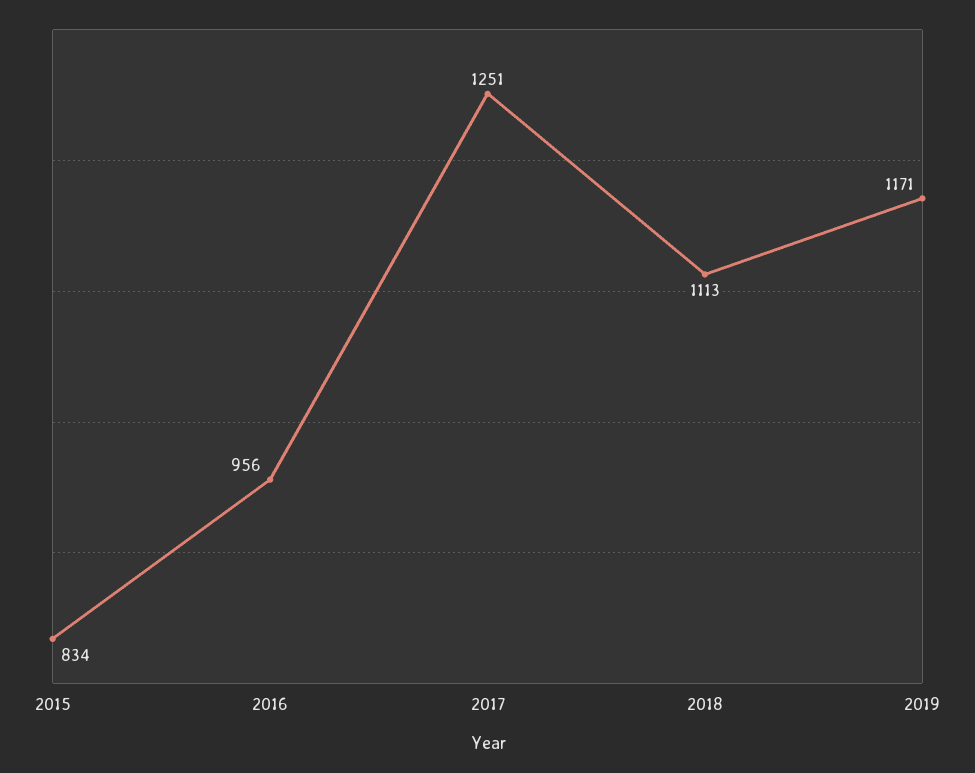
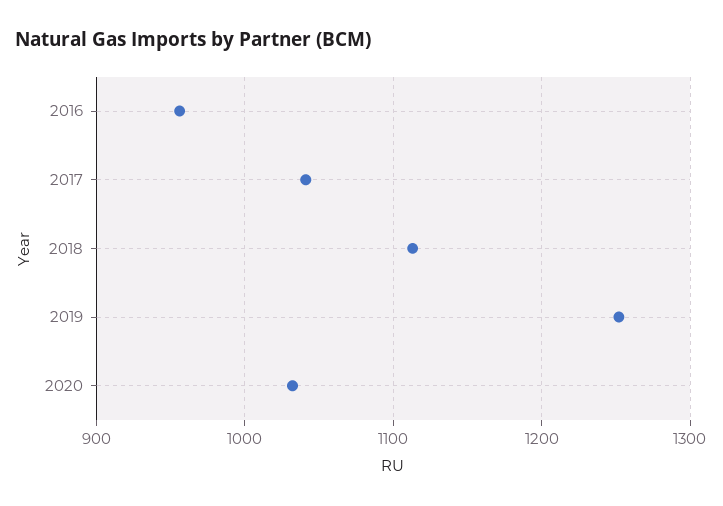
2015: 834 -> none
2017: 1251 -> 1040
2019: 1171 -> 1250
2020: none -> 1030

